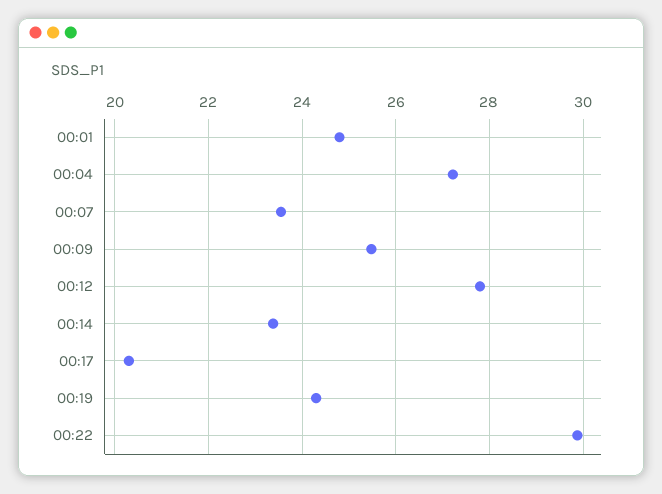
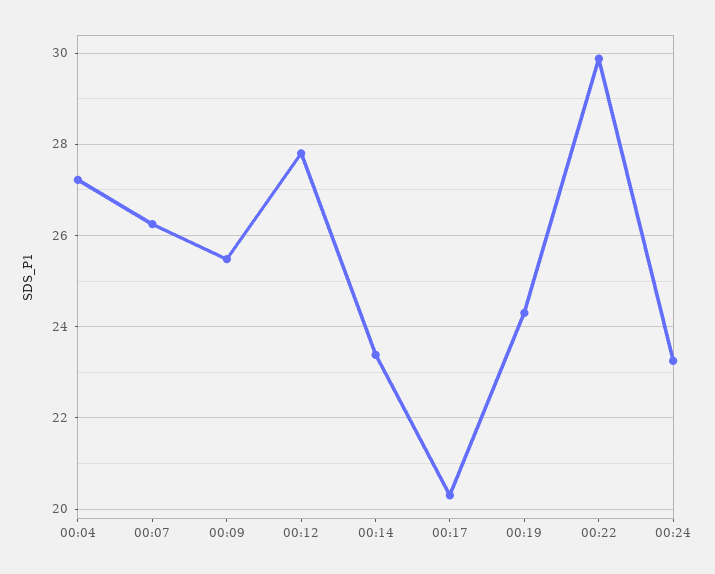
00:01: 24.8 -> none
00:07: 23.6 -> 26.2
00:24: none -> 23.2

